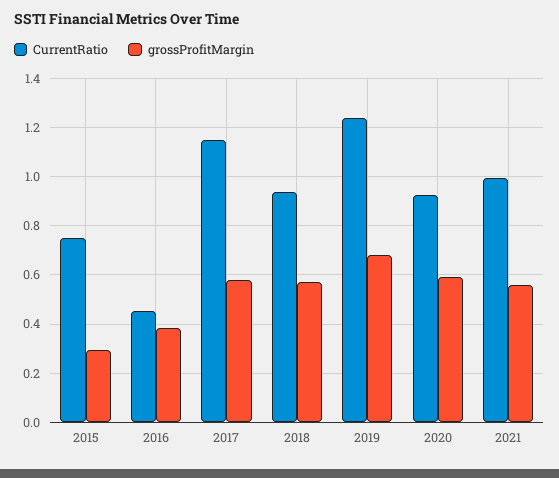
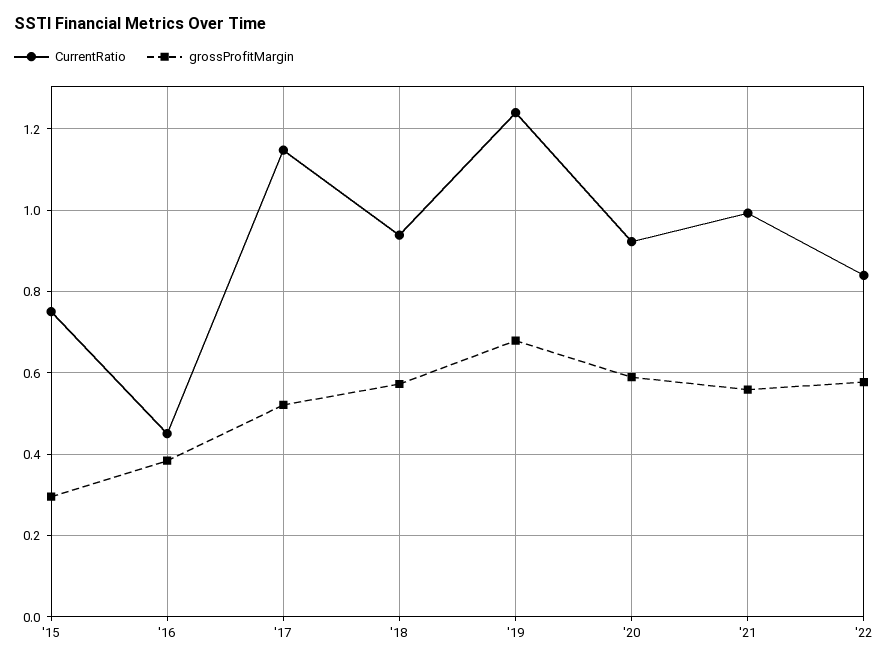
grossProfitMargin, 2017: 0.575 -> 0.52
CurrentRatio, '22: none -> 0.84
grossProfitMargin, '22: none -> 0.58

